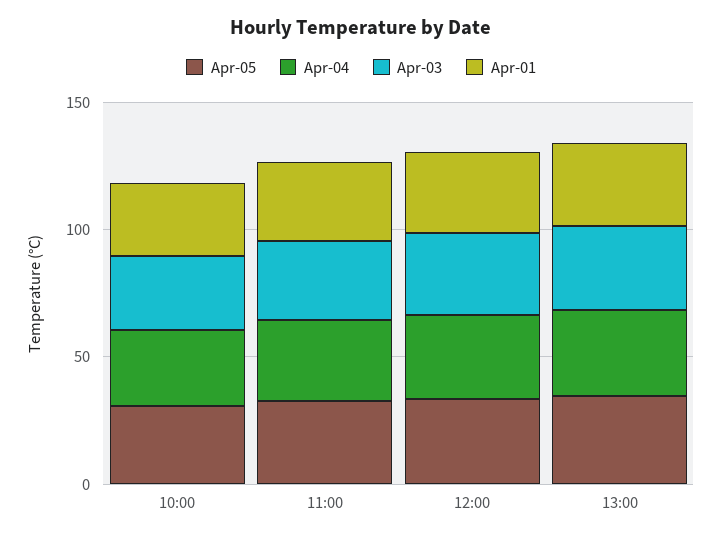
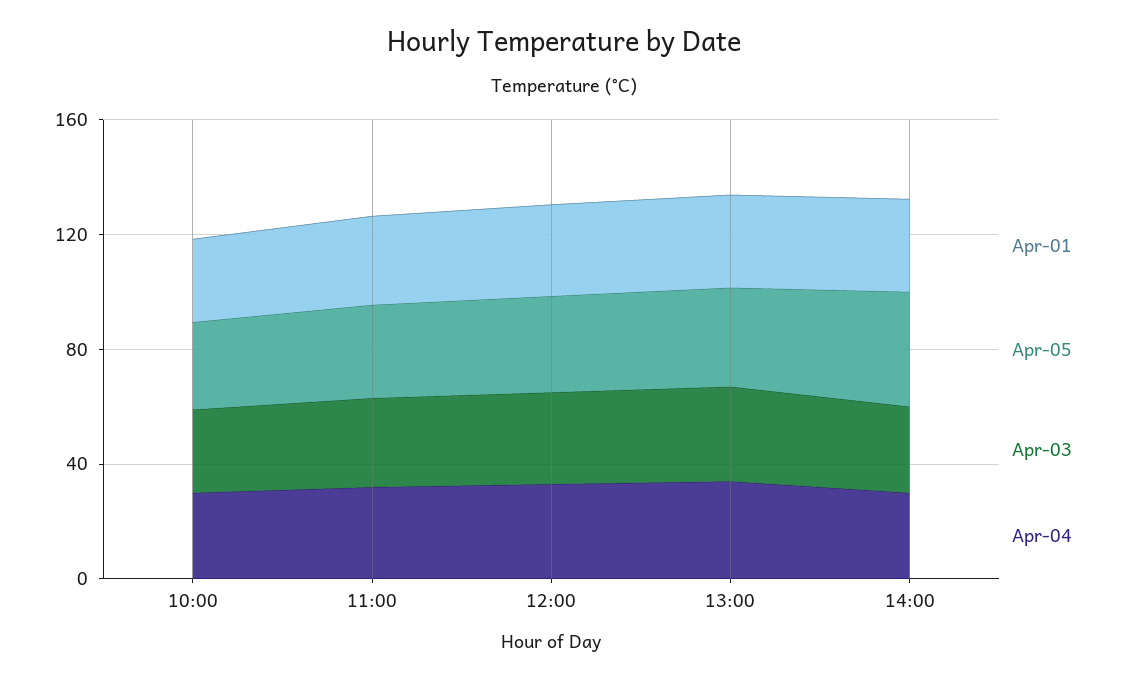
Apr-01, 14:00: none -> 30
Apr-05, 14:00: none -> 40
Apr-03, 14:00: none -> 30
Apr-04, 14:00: none -> 30

